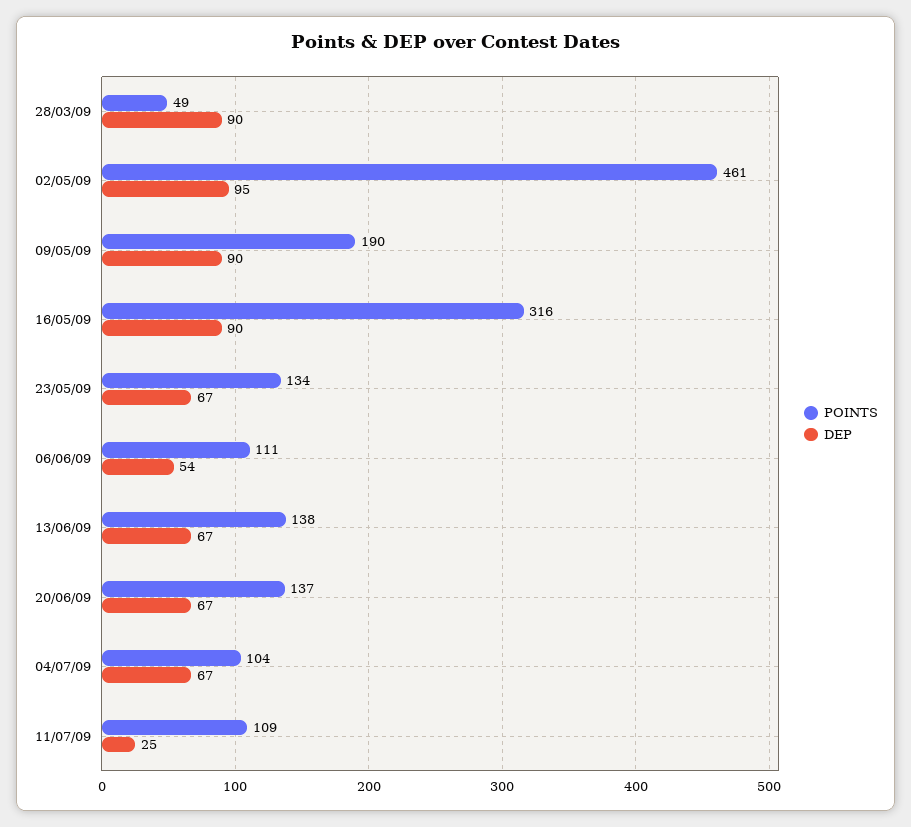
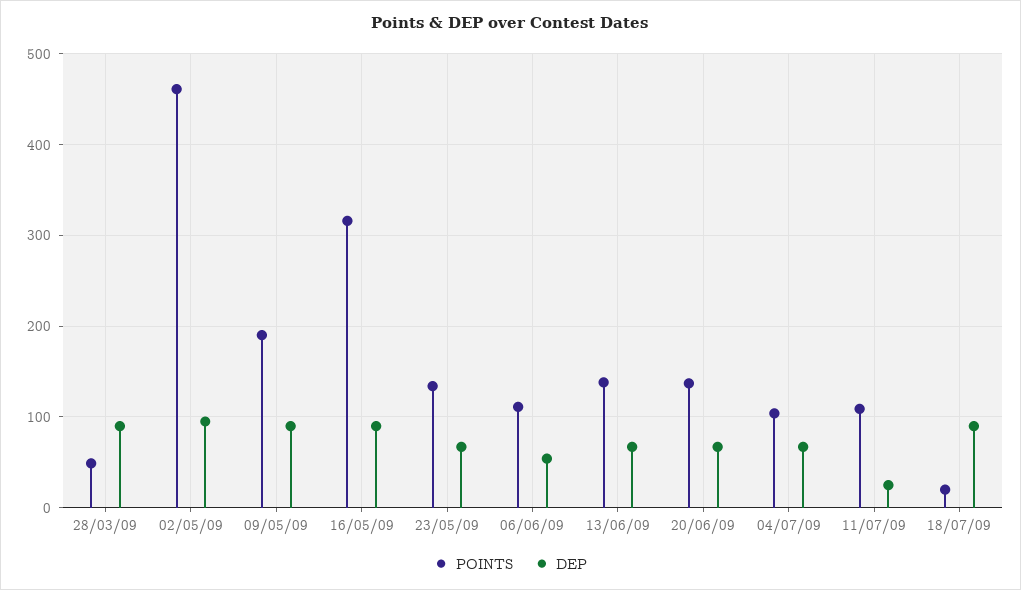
POINTS, 18/07/09: none -> 20
DEP, 18/07/09: none -> 90

